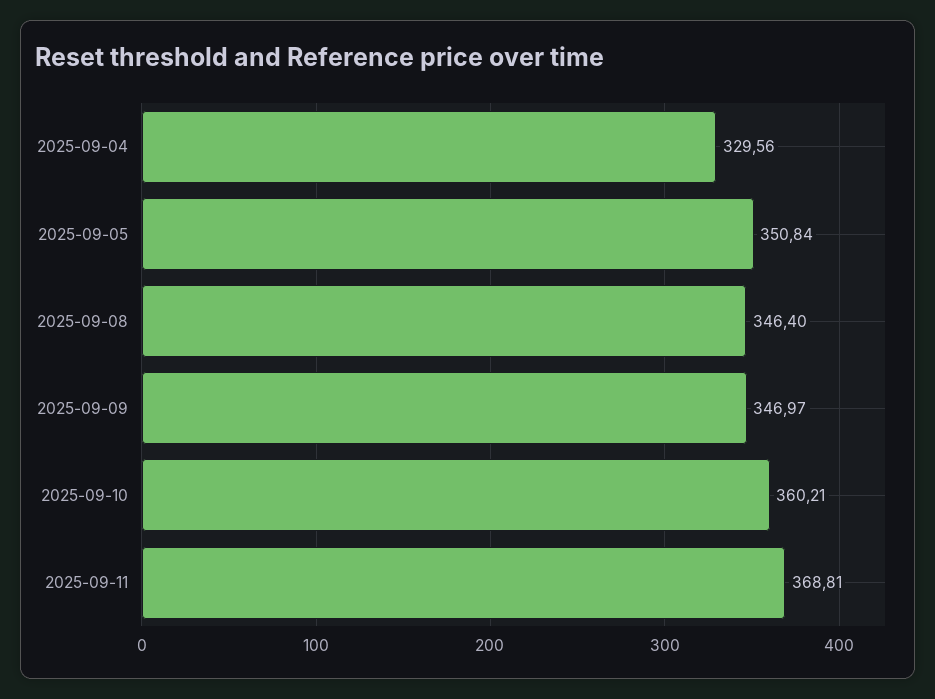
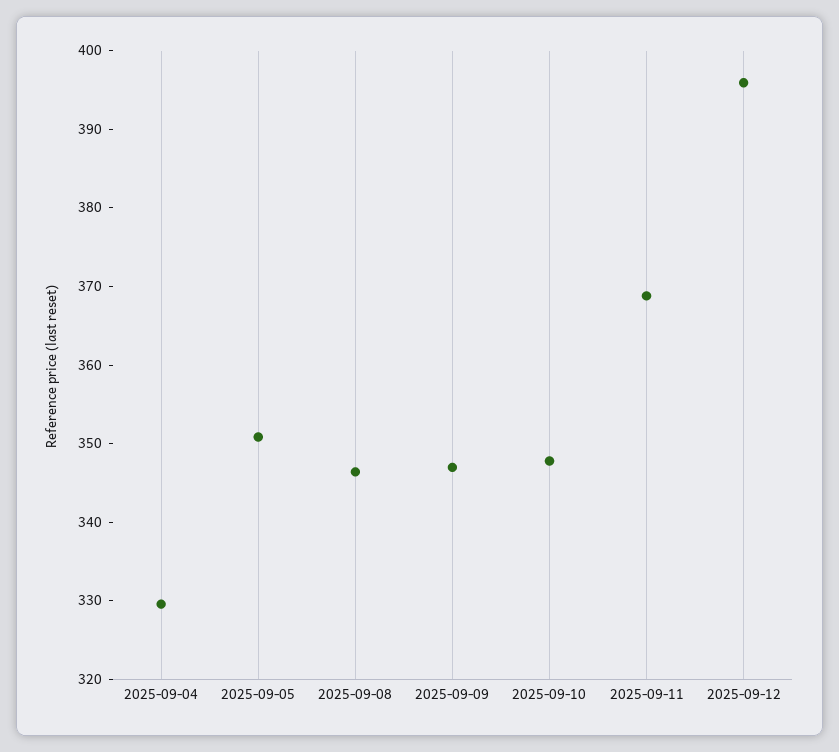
2025-09-10: 360.21 -> 348
2025-09-12: none -> 396

